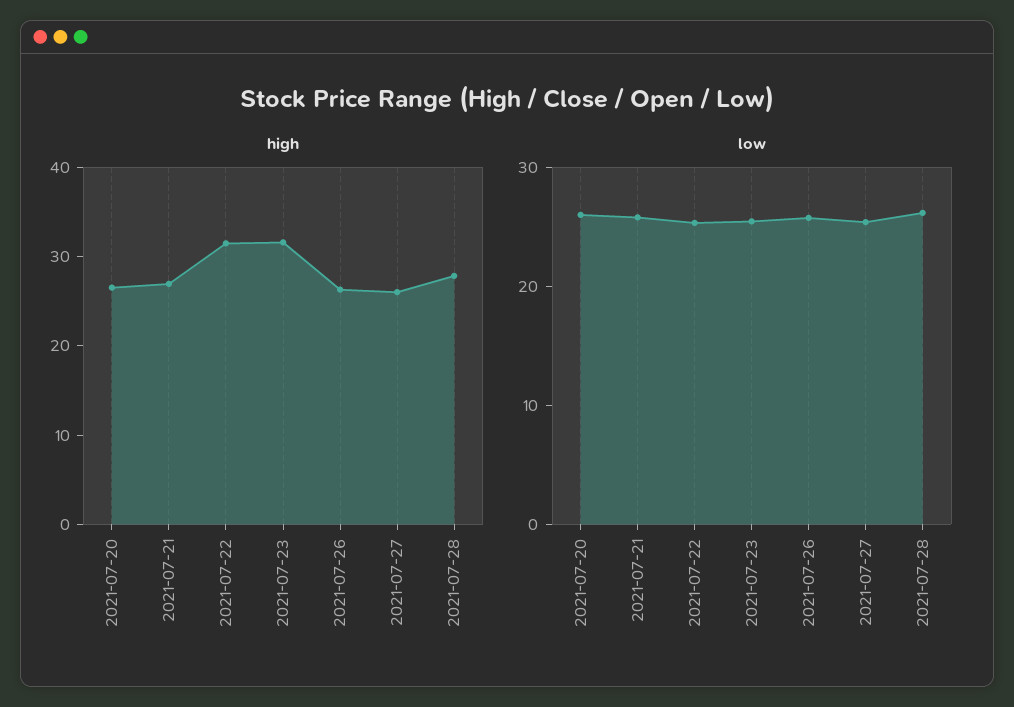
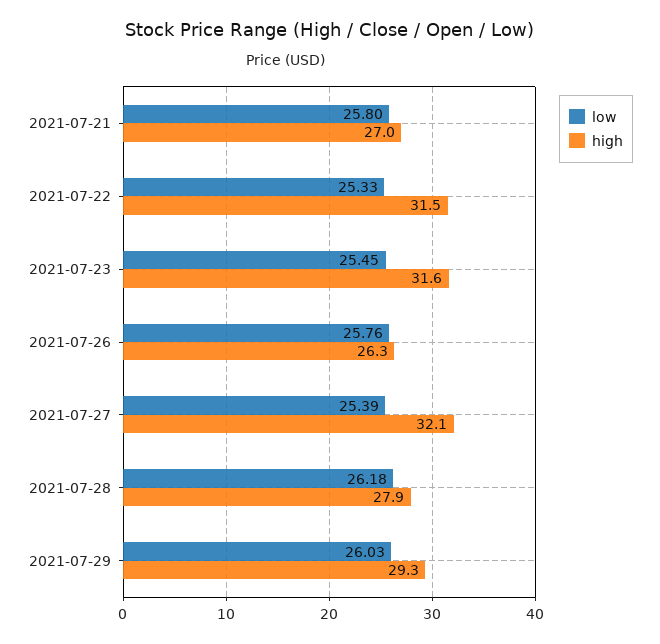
high, 2021-07-20: 26 -> none
high, 2021-07-27: 26 -> 32.1
low, 2021-07-20: 26 -> none
low, 2021-07-29: none -> 26.03
high, 2021-07-29: none -> 29.3

